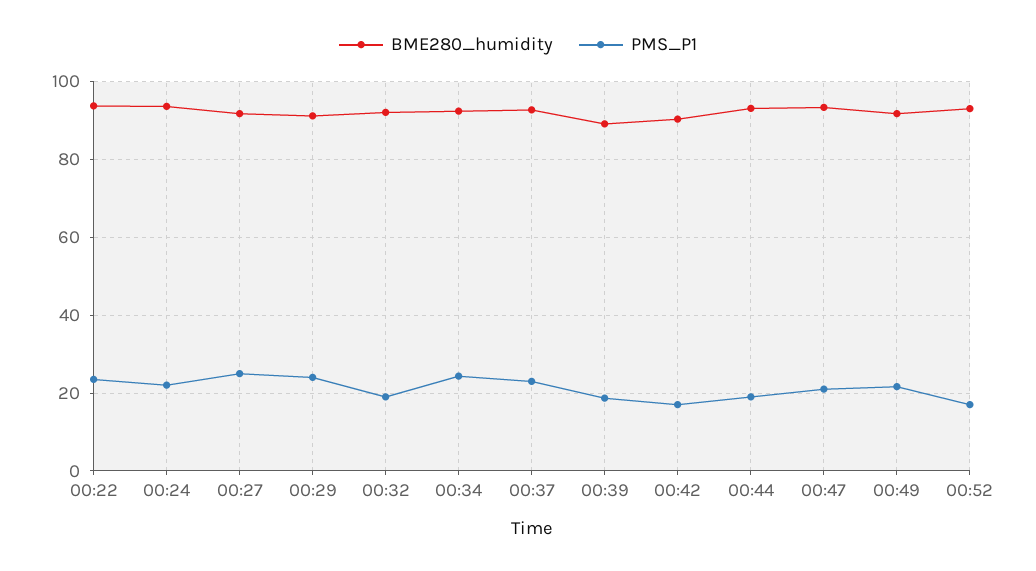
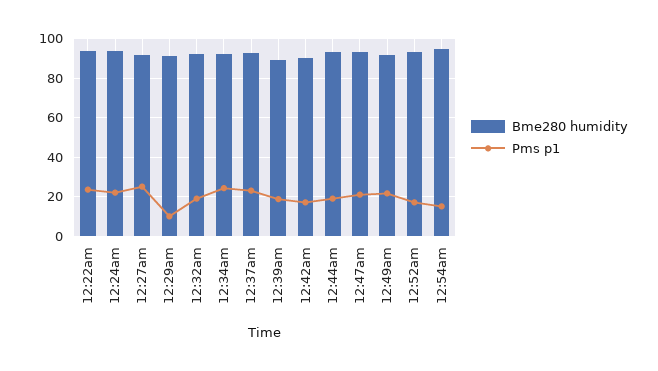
PMS_P1, 00:29: 24 -> 10
BME280_humidity, 12:54am: none -> 95
PMS_P1, 12:54am: none -> 15

